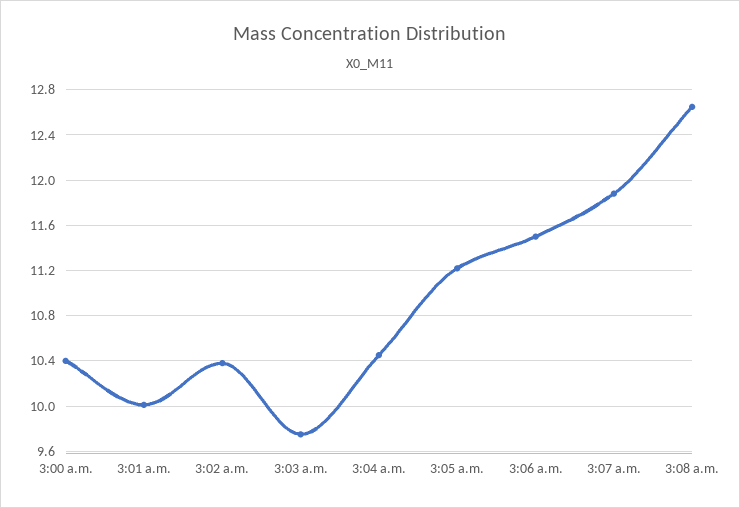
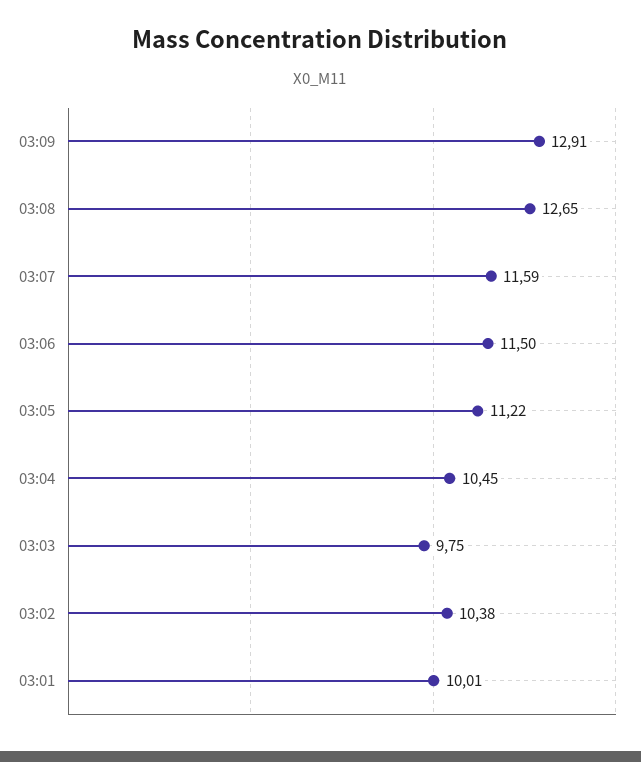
3:00 a.m.: 10.4 -> none
3:07 a.m.: 11.9 -> 11.59
03:09: none -> 12.91

